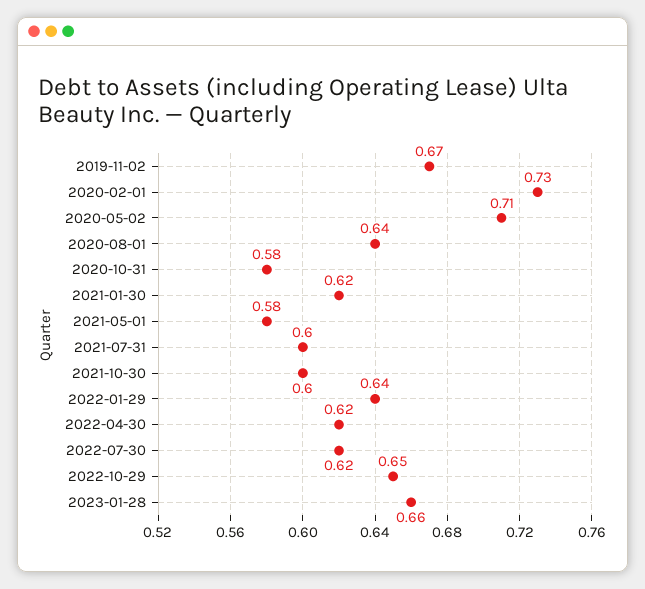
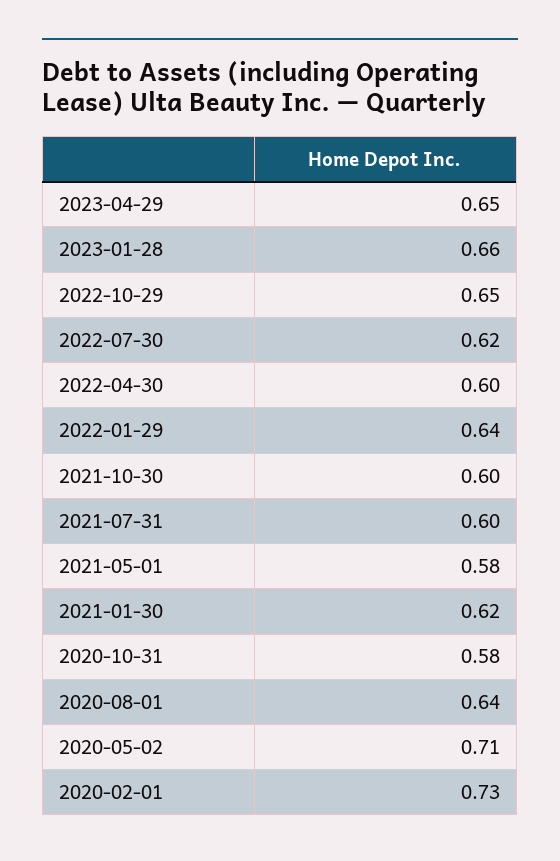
2019-11-02: 0.67 -> none
2022-04-30: 0.62 -> 0.6
2023-04-29: none -> 0.65

